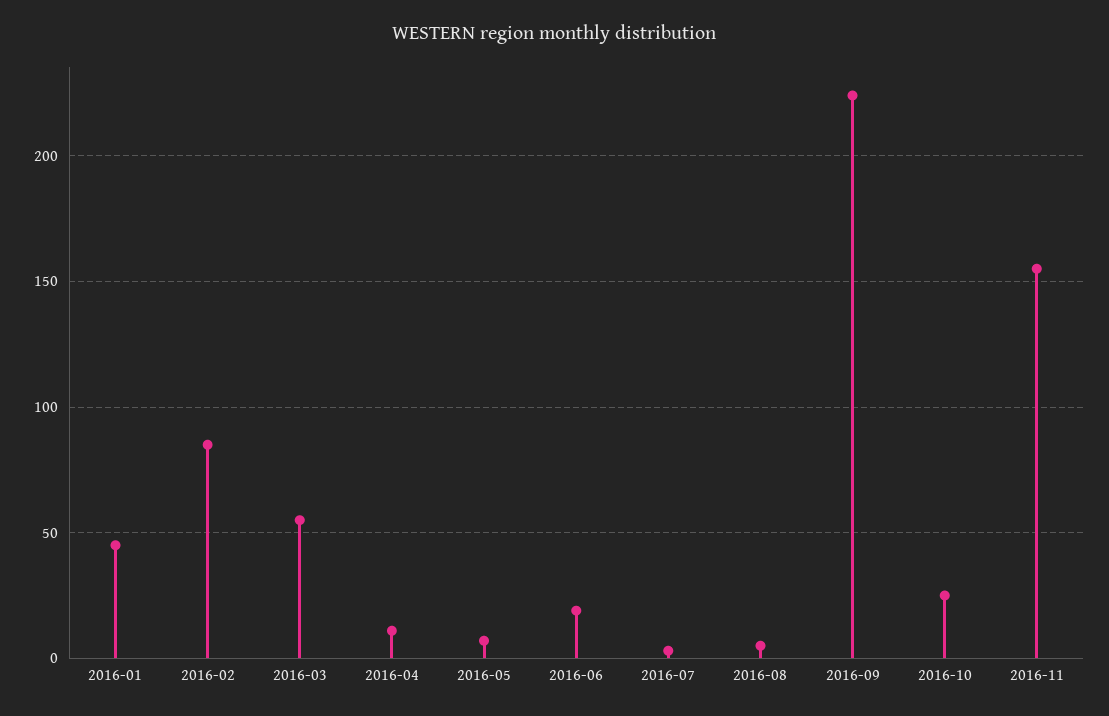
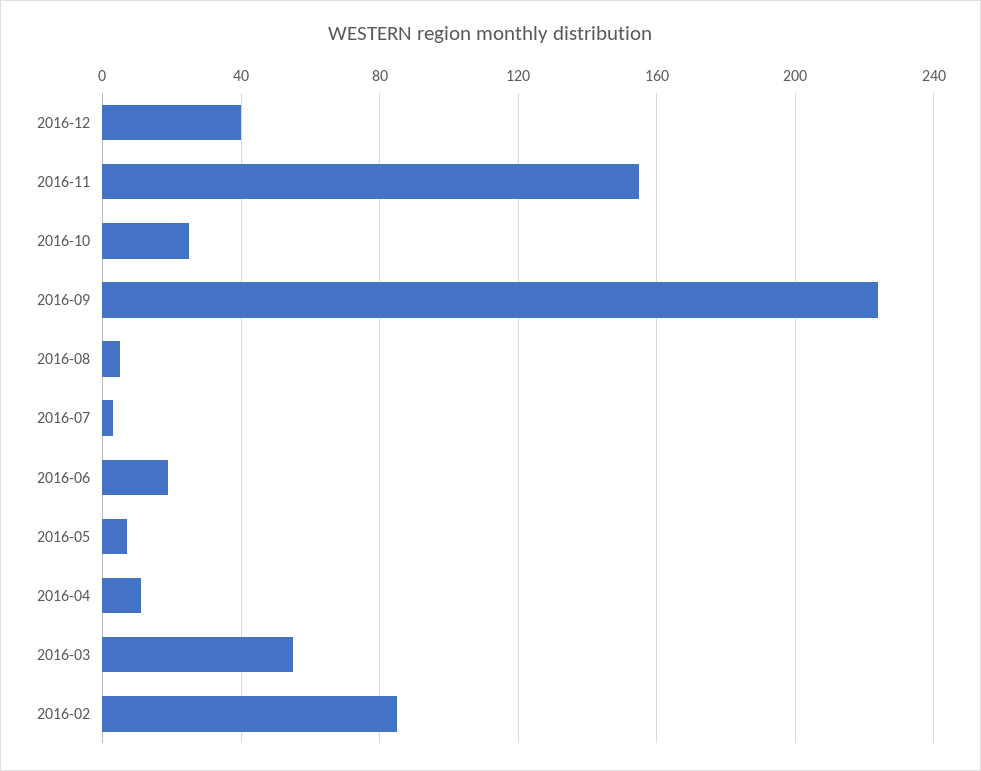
2016-01: 45 -> none
2016-12: none -> 40

